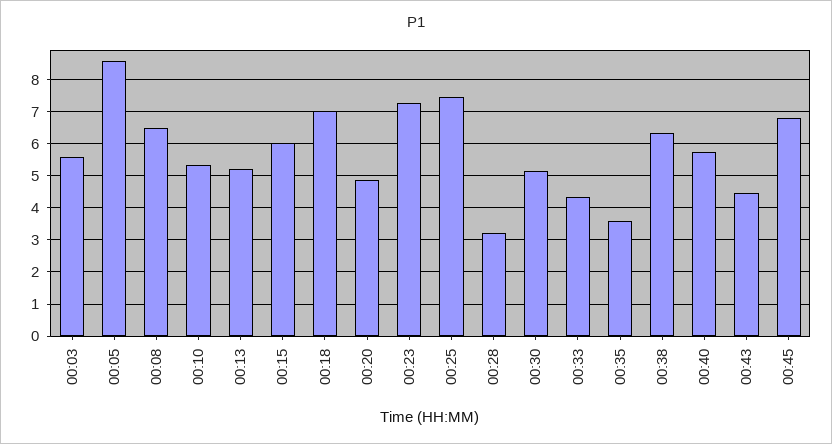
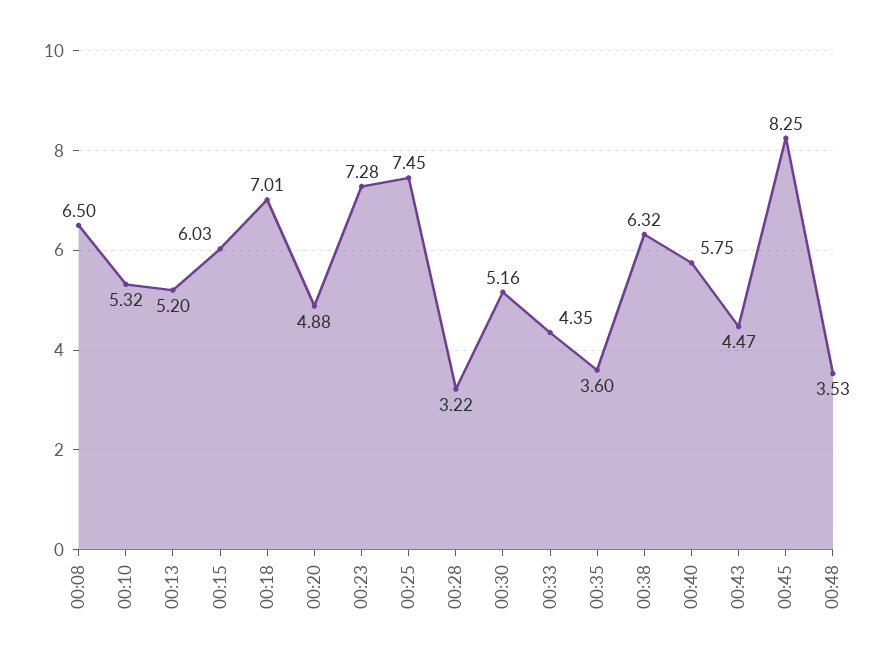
00:03: 5.6 -> none
00:05: 8.6 -> none
00:45: 6.8 -> 8.25
00:48: none -> 3.53

